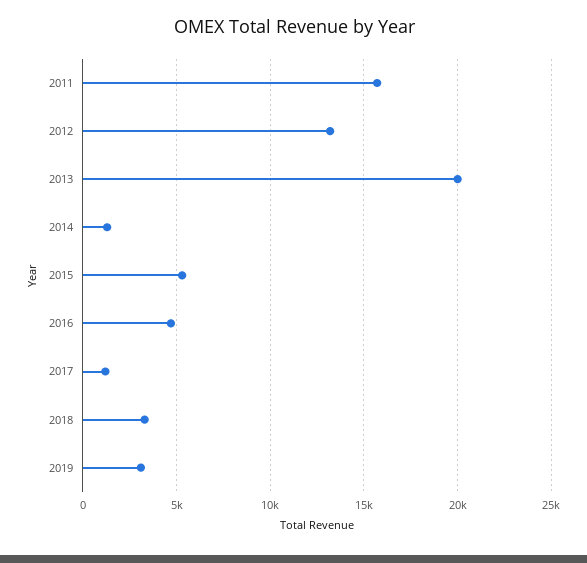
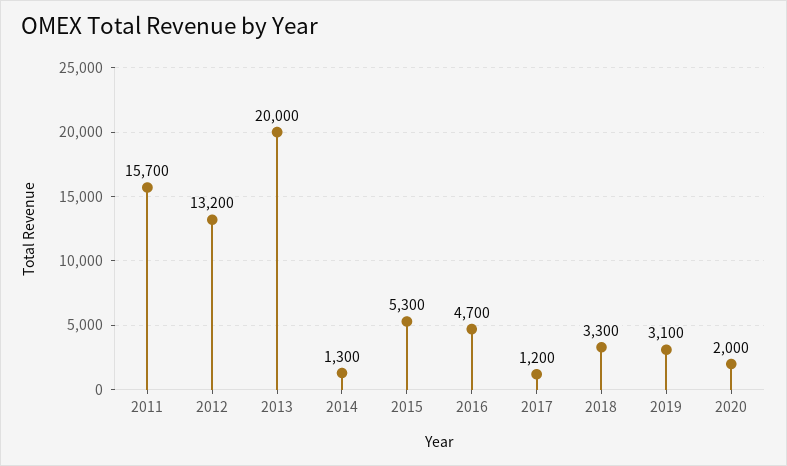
2020: none -> 2000

